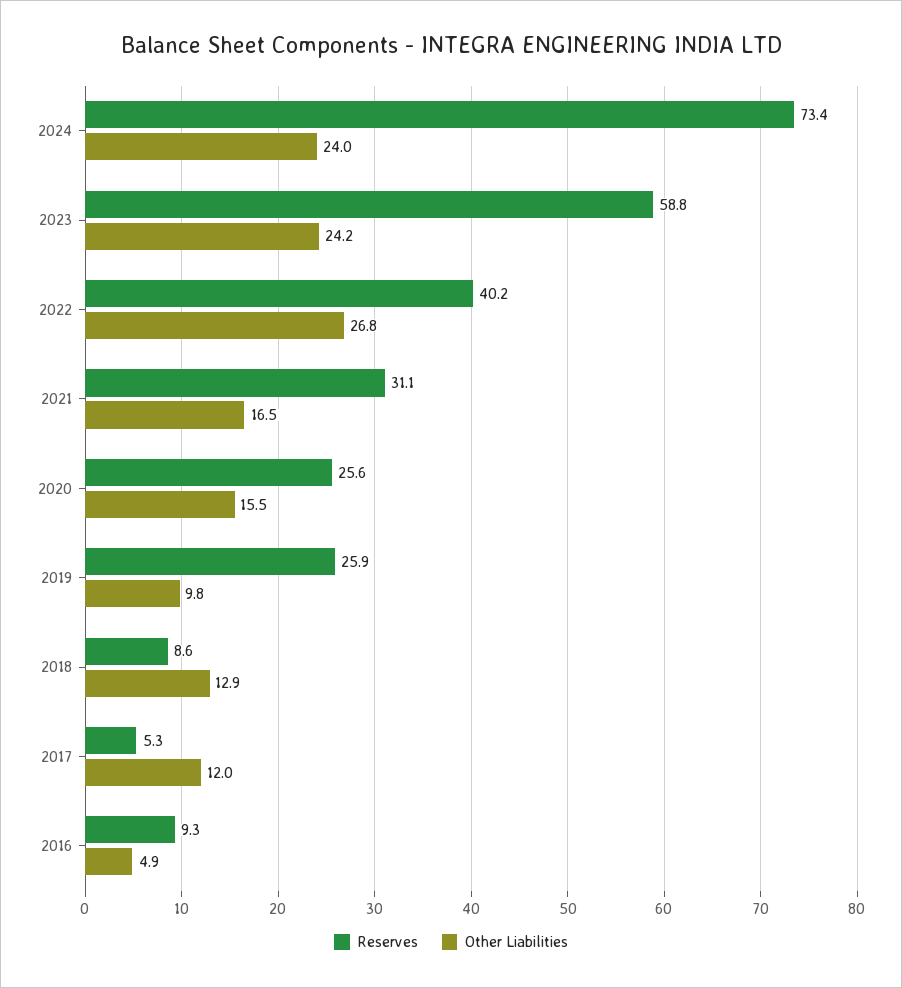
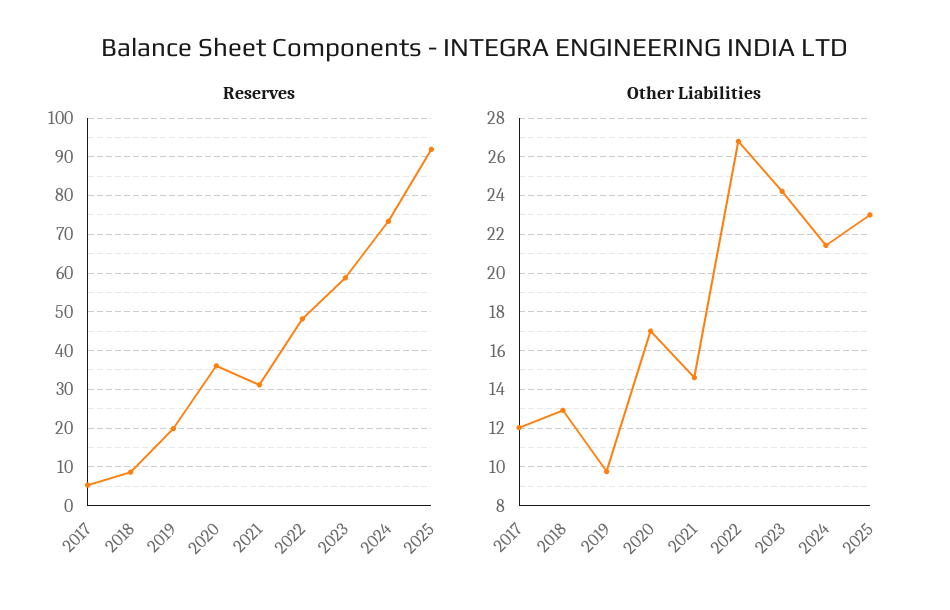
Other Liabilities, 2024: 24 -> 21.5
Reserves, 2022: 40.2 -> 48
Other Liabilities, 2021: 16.5 -> 14.5
Reserves, 2020: 25.6 -> 36
Other Liabilities, 2020: 15.5 -> 17
Reserves, 2019: 25.9 -> 20
Reserves, 2016: 9.3 -> none
Other Liabilities, 2016: 4.9 -> none
Reserves, 2025: none -> 92
Other Liabilities, 2025: none -> 23

